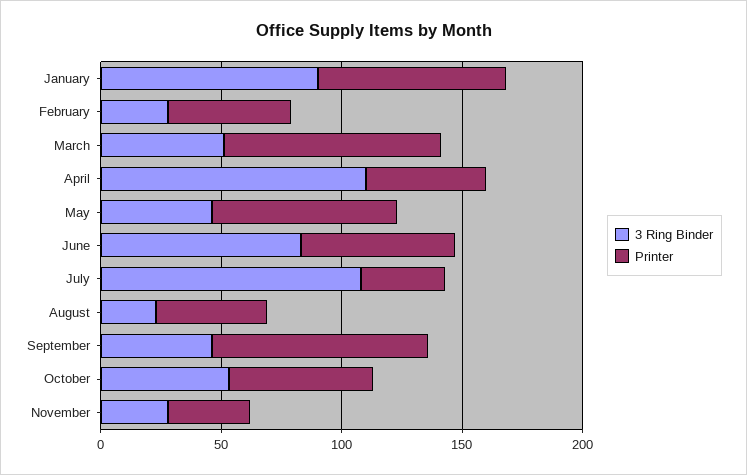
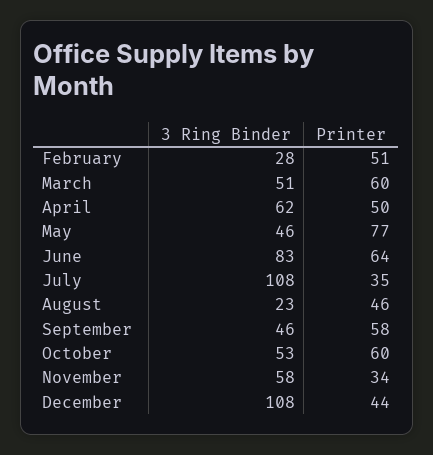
3 Ring Binder, January: 90 -> none
Printer, January: 80 -> none
Printer, March: 90 -> 60
3 Ring Binder, April: 110 -> 62
Printer, September: 90 -> 58
3 Ring Binder, November: 30 -> 58
3 Ring Binder, December: none -> 108
Printer, December: none -> 44

